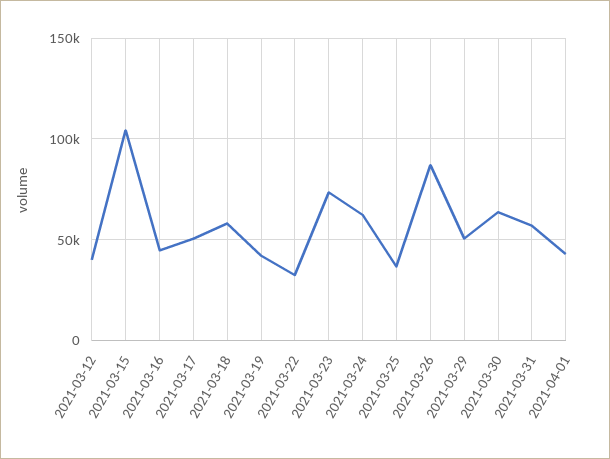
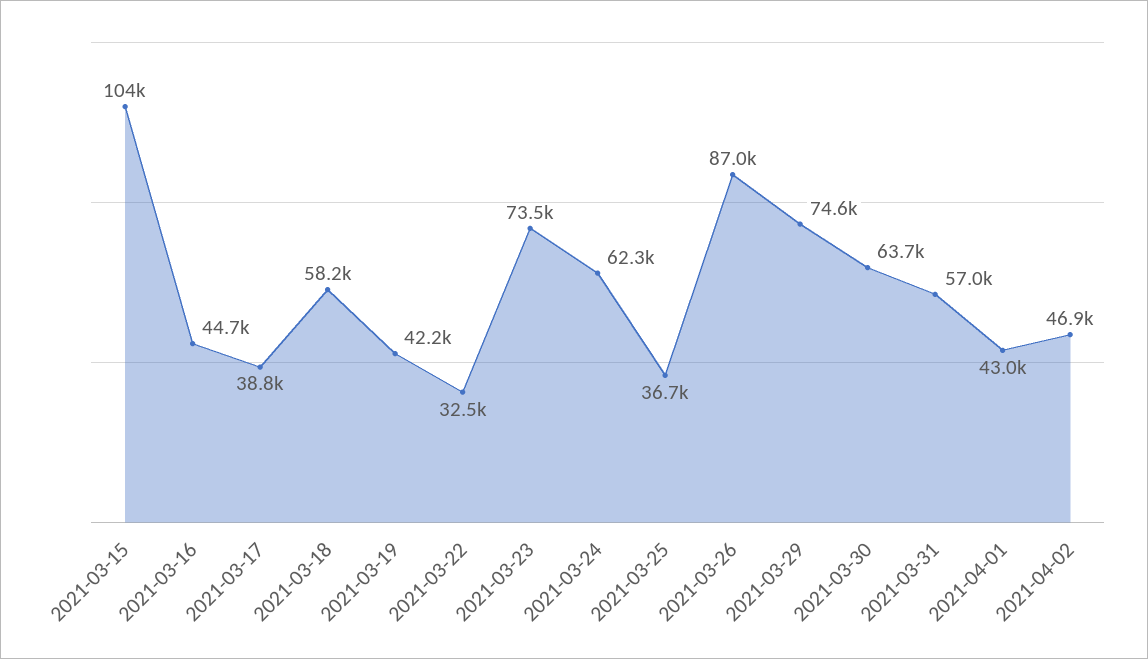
2021-03-12: 40000 -> none
2021-03-17: 50000 -> 38800
2021-03-29: 50000 -> 74600
2021-04-02: none -> 46900

